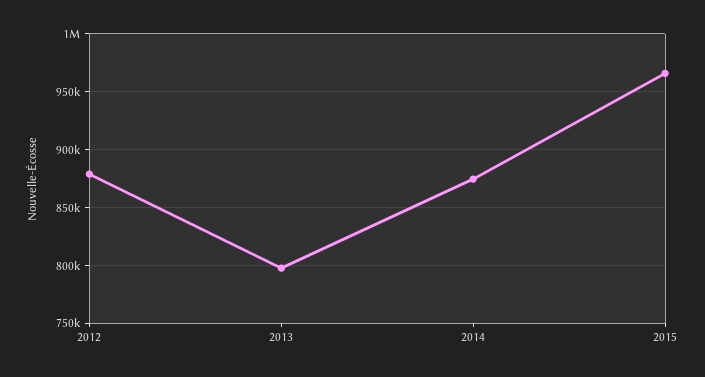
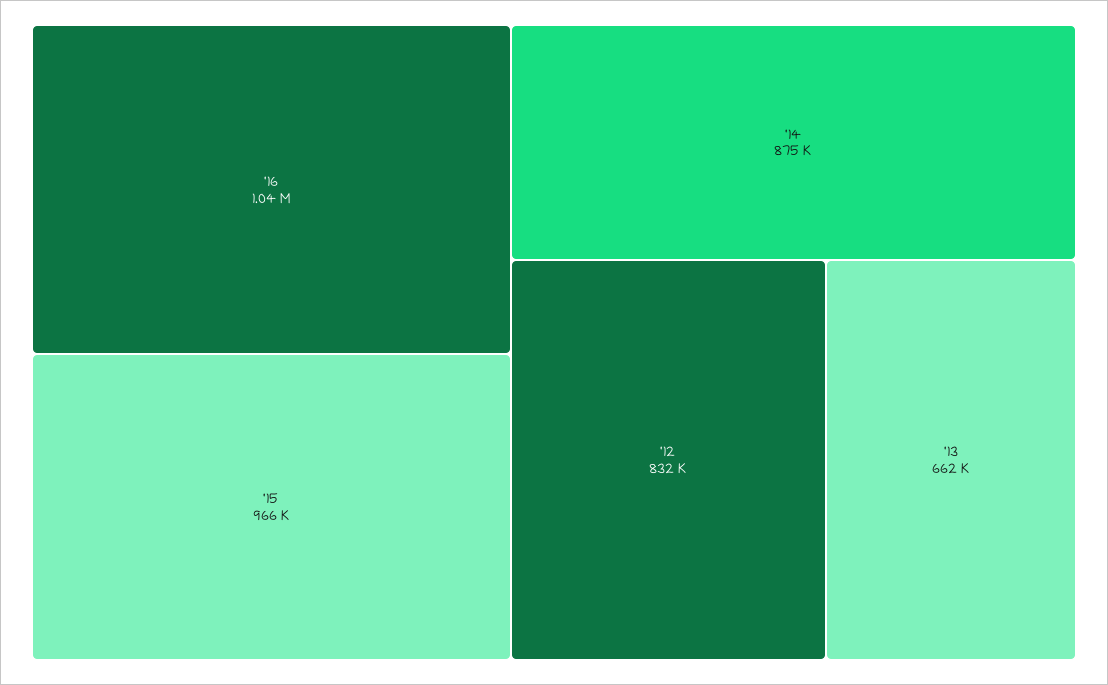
2012: 880000 -> 832000
2013: 800000 -> 662000
'16: none -> 1040000

